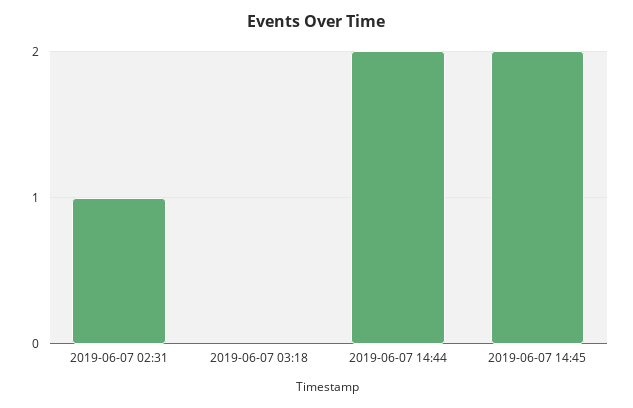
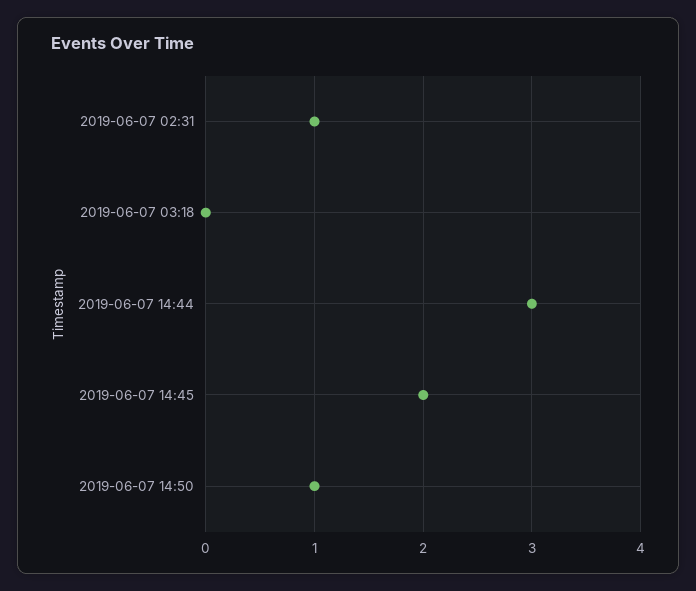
2019-06-07 14:44: 2 -> 3
2019-06-07 14:50: none -> 1

